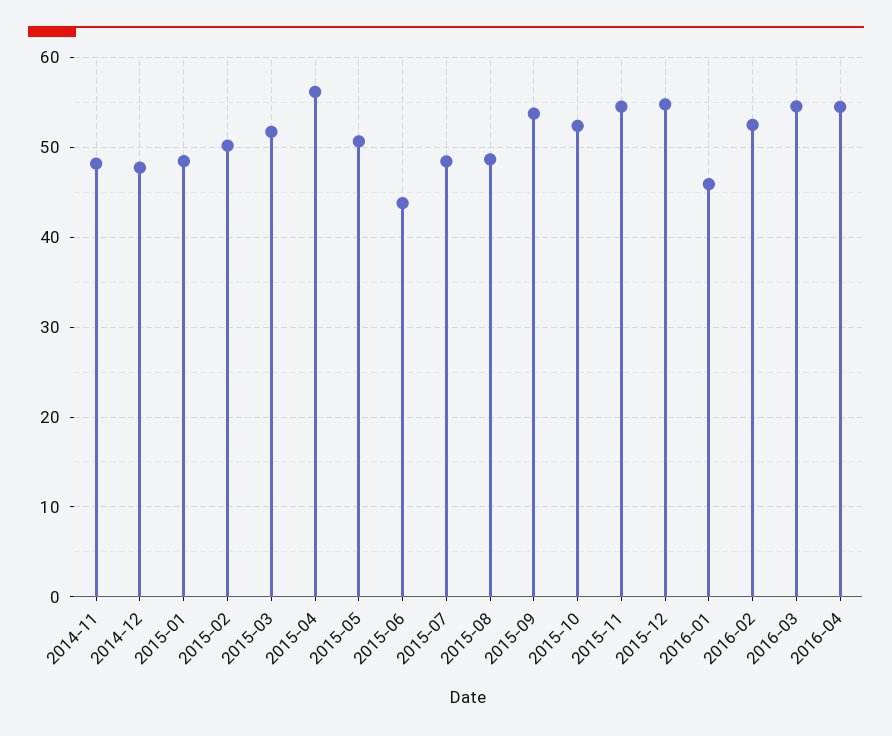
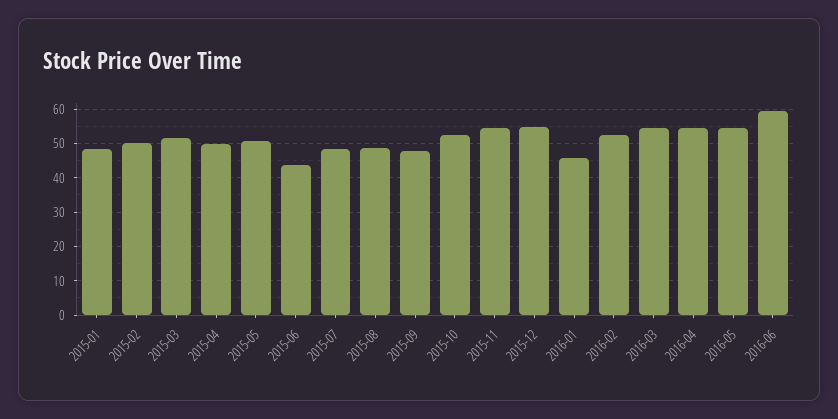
2014-11: 48 -> none
2014-12: 48 -> none
2015-04: 56 -> 50
2015-09: 54 -> 48
2016-05: none -> 54
2016-06: none -> 60

